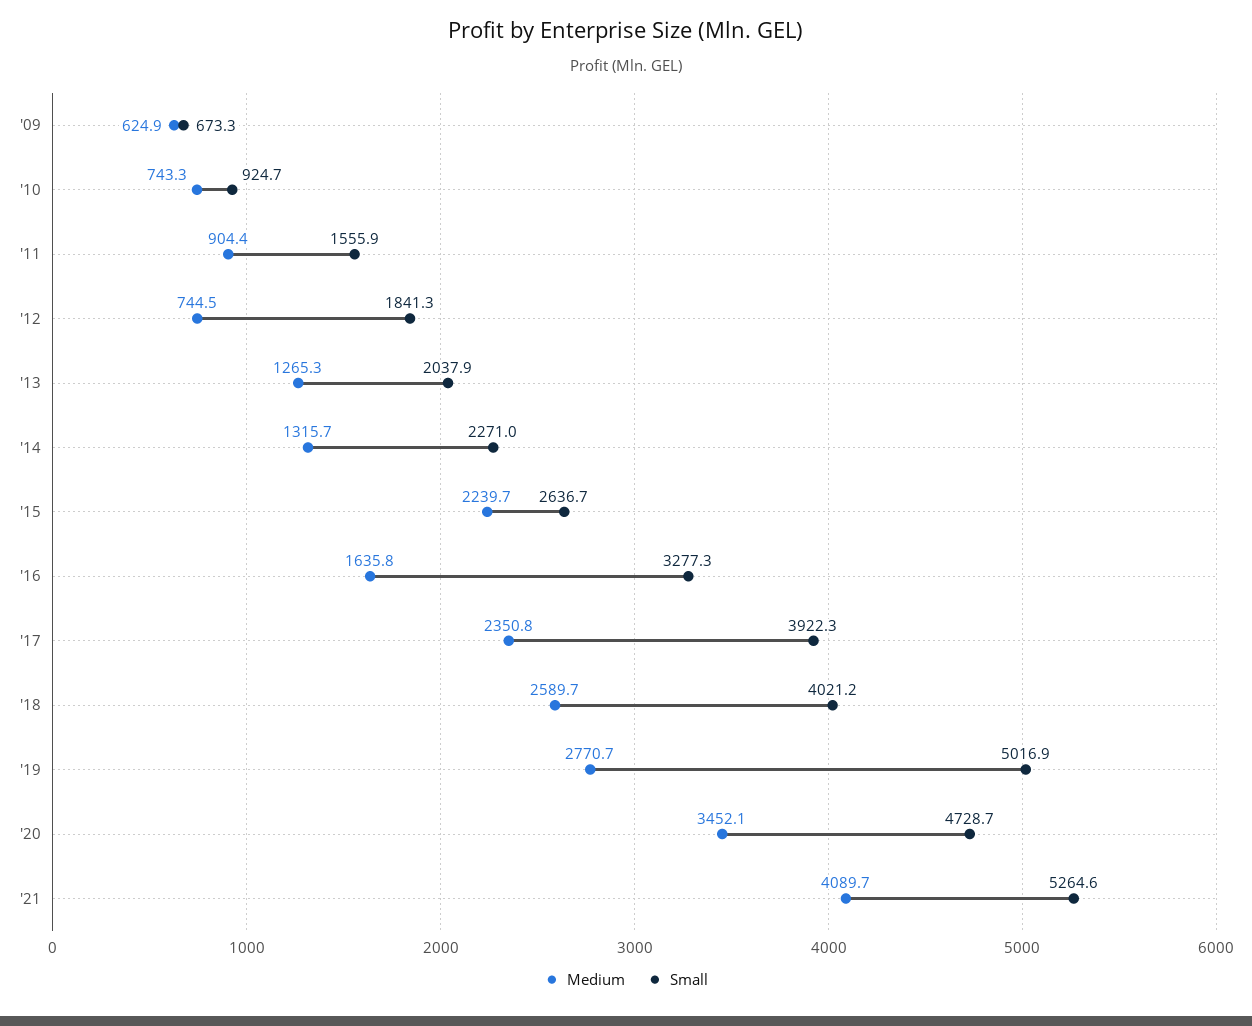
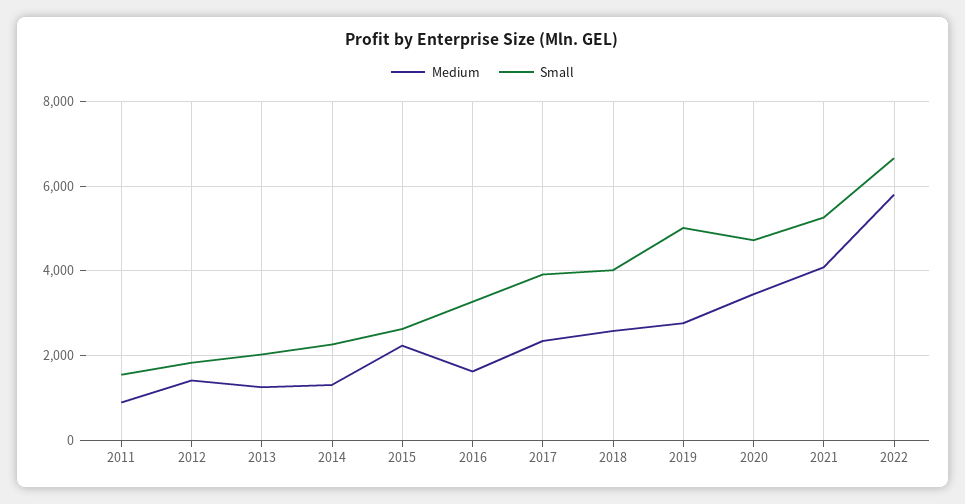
Medium, '09: 624.9 -> none
Small, '09: 673.3 -> none
Medium, '10: 743.3 -> none
Small, '10: 924.7 -> none
Medium, '12: 744.5 -> 1400
Medium, 2022: none -> 5800
Small, 2022: none -> 6600

